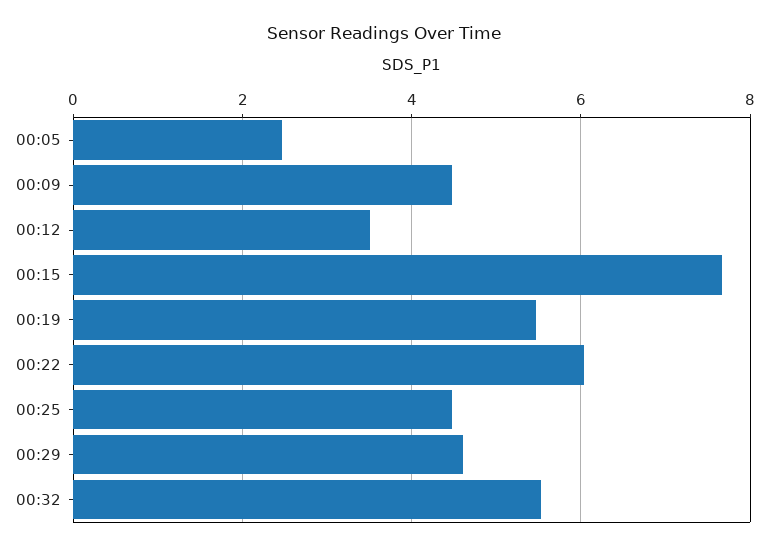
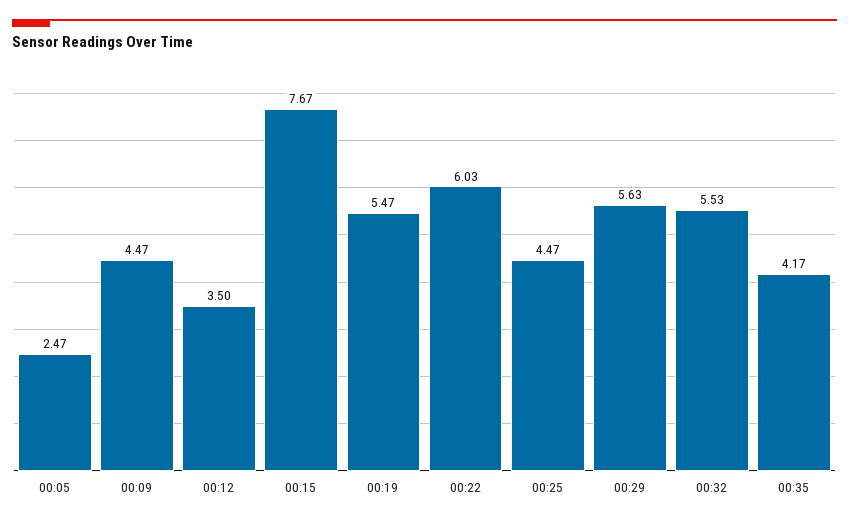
00:29: 4.6 -> 5.63
00:35: none -> 4.17

